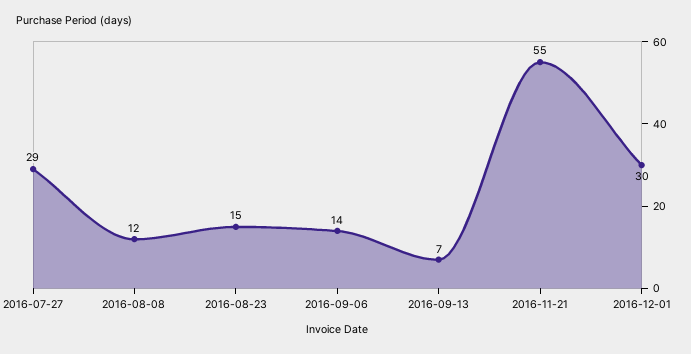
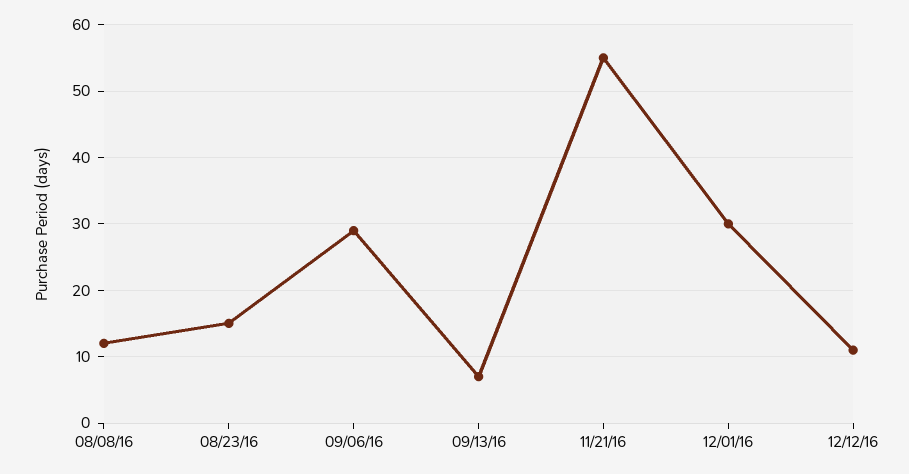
2016-07-27: 29 -> none
2016-09-06: 14 -> 29
12/12/16: none -> 11

